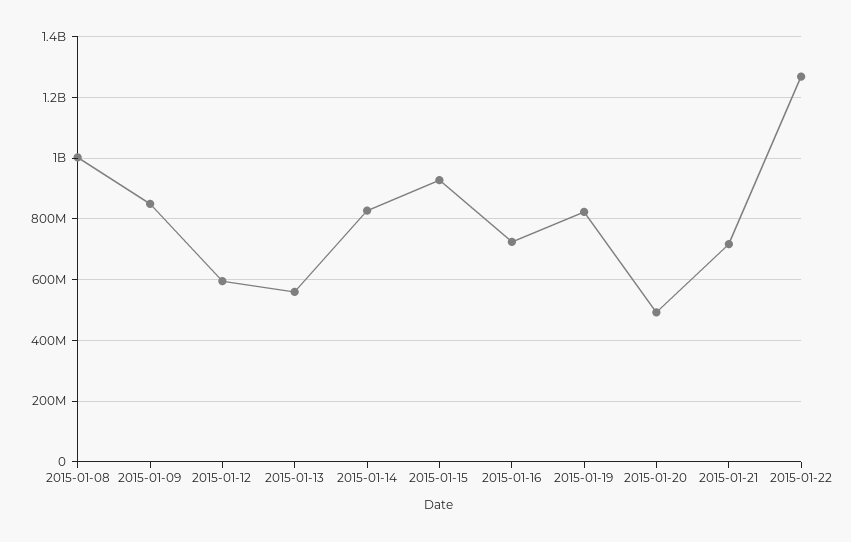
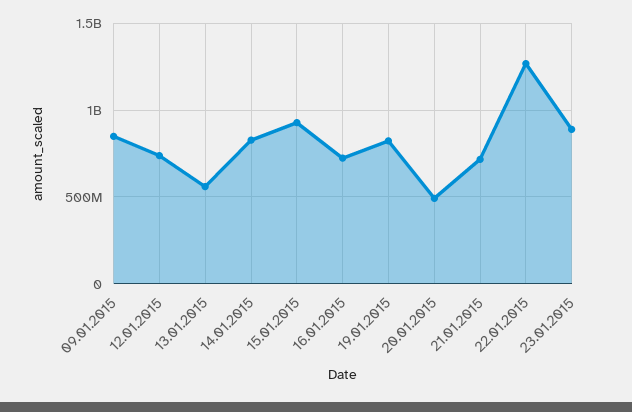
2015-01-08: 1000000000 -> none
2015-01-12: 600000000 -> 750000000
23.01.2015: none -> 900000000

